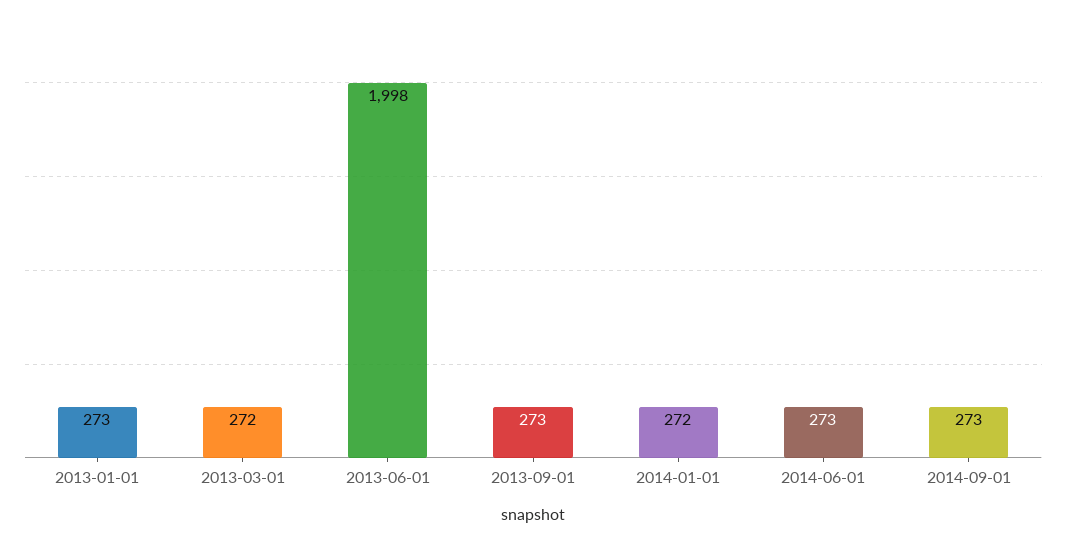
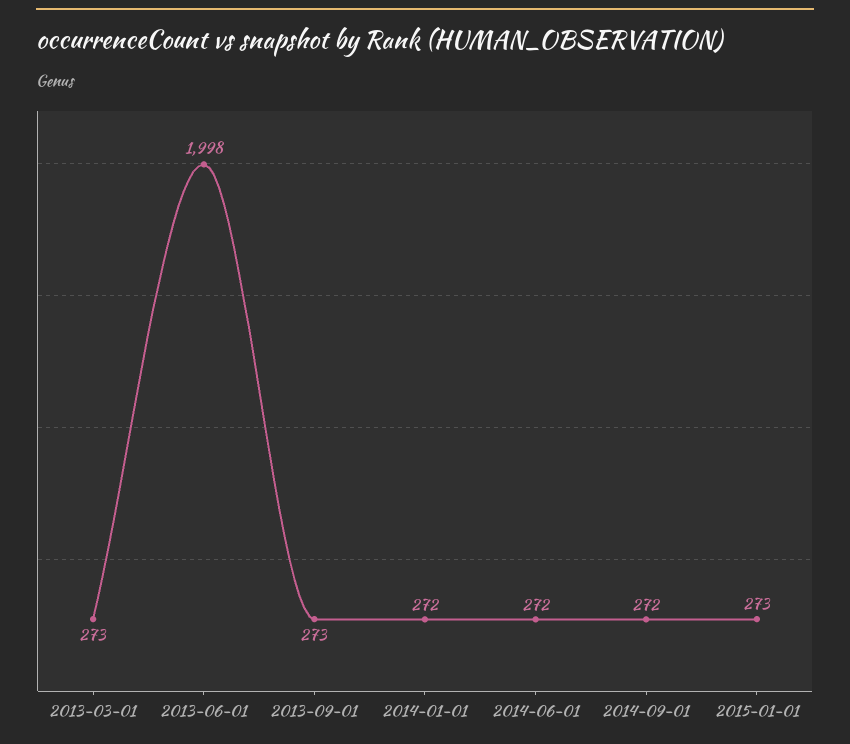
2013-01-01: 273 -> none
2013-03-01: 272 -> 273
2014-06-01: 273 -> 272
2014-09-01: 273 -> 272
2015-01-01: none -> 273

